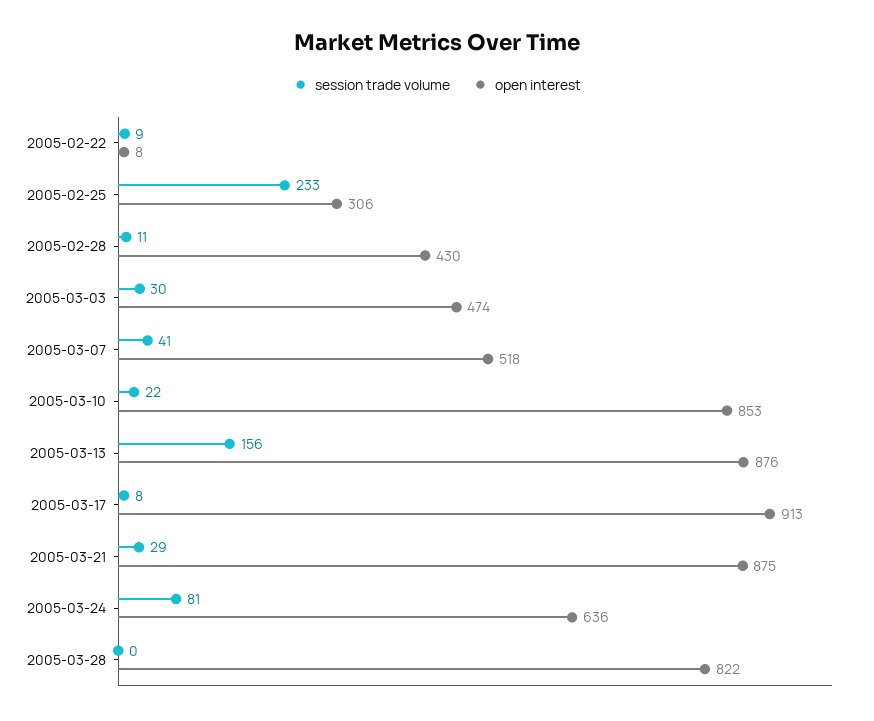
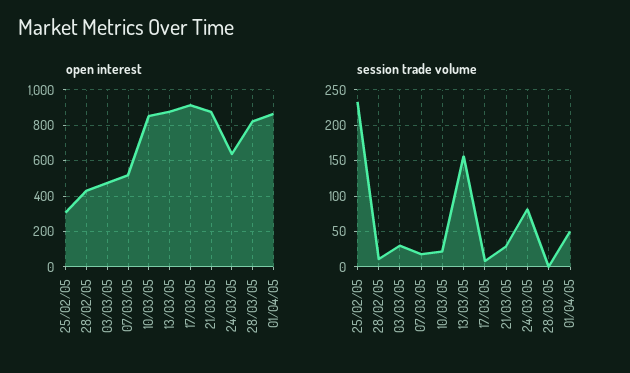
session trade volume, 2005-02-22: 9 -> none
open interest, 2005-02-22: 8 -> none
session trade volume, 2005-03-07: 41 -> 20
open interest, 01/04/05: none -> 850
session trade volume, 01/04/05: none -> 50

